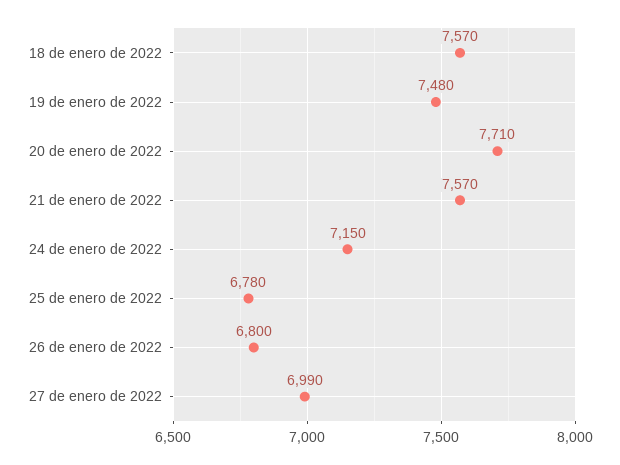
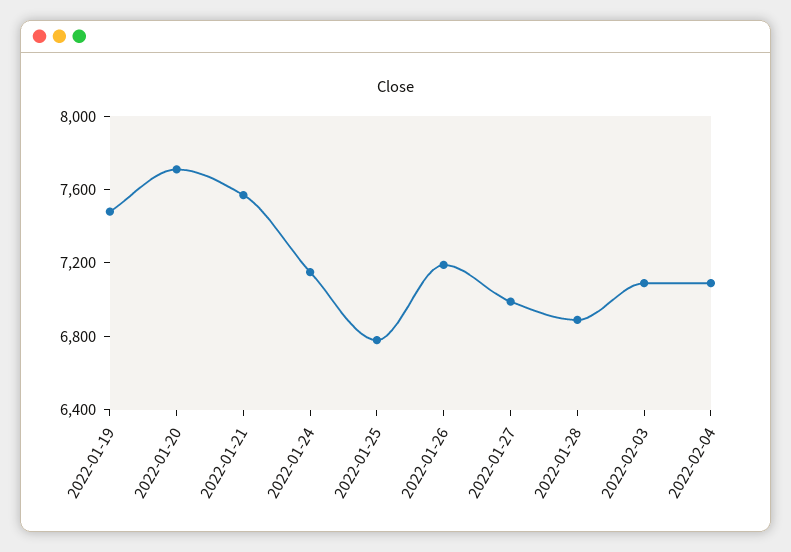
18 de enero de 2022: 7570 -> none
26 de enero de 2022: 6800 -> 7200
2022-01-28: none -> 6900
2022-02-03: none -> 7100
2022-02-04: none -> 7100

